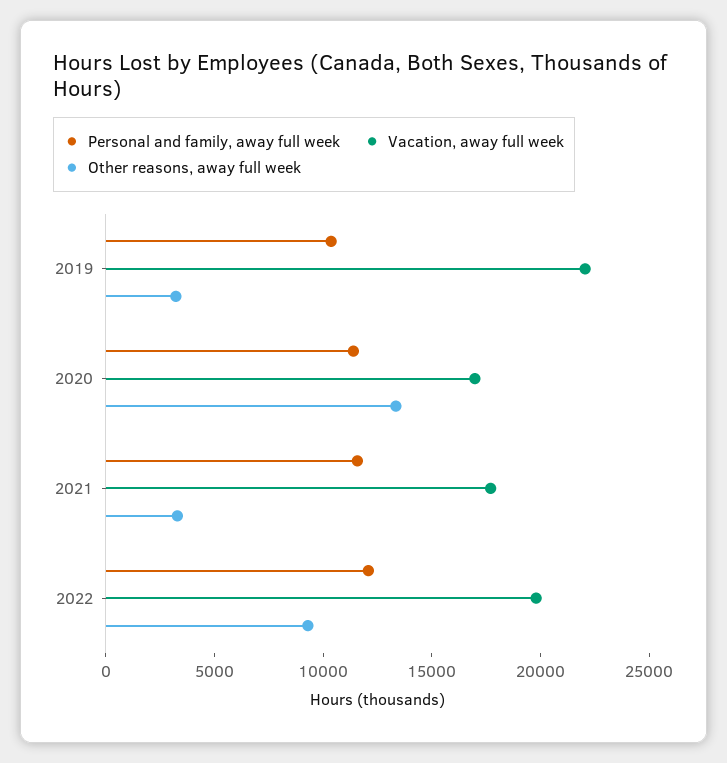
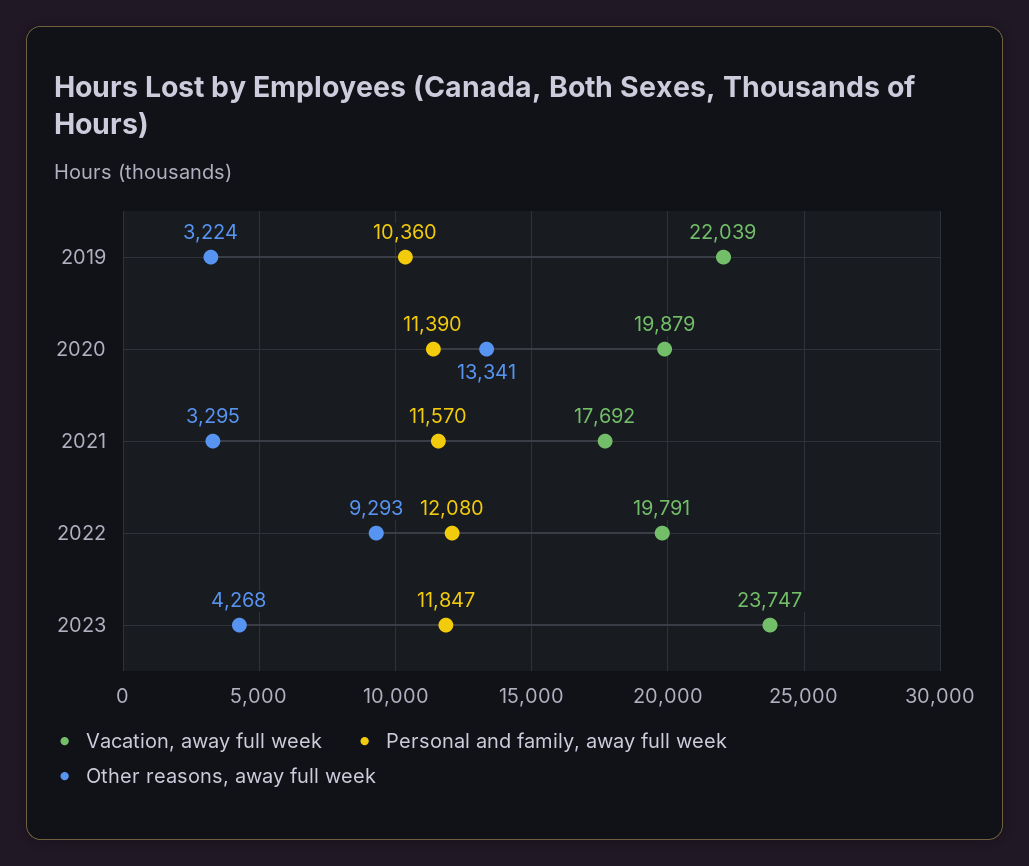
Vacation, away full week, 2020: 17000 -> 19879
Vacation, away full week, 2023: none -> 23747
Personal and family, away full week, 2023: none -> 11847
Other reasons, away full week, 2023: none -> 4268

